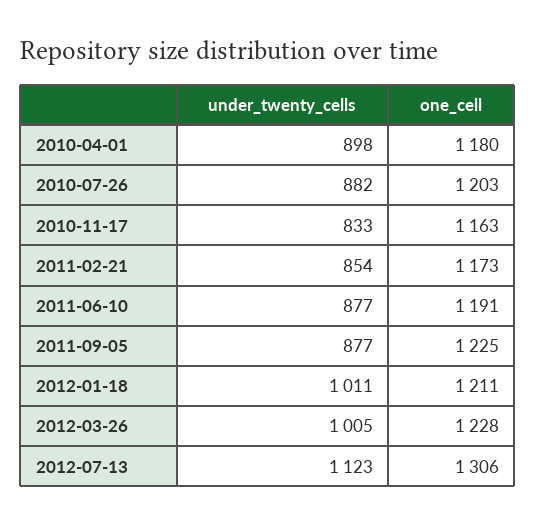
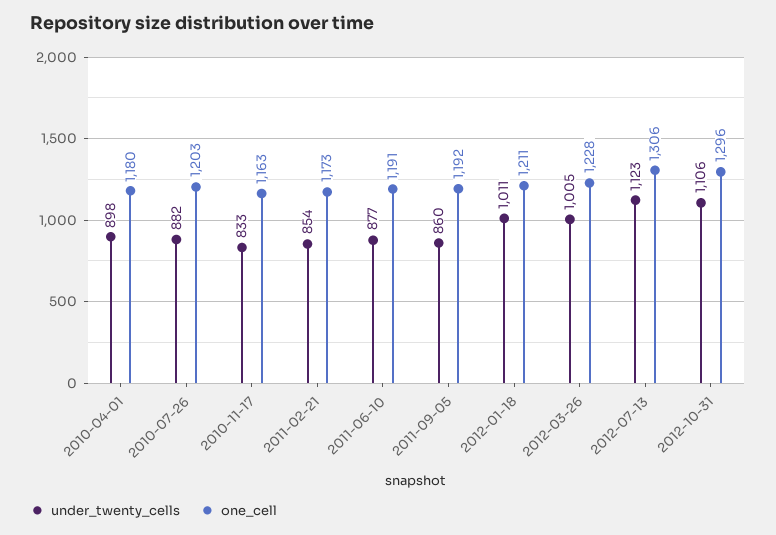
under_twenty_cells, 2011-09-05: 877 -> 860
one_cell, 2011-09-05: 1225 -> 1192
under_twenty_cells, 2012-10-31: none -> 1106
one_cell, 2012-10-31: none -> 1296

